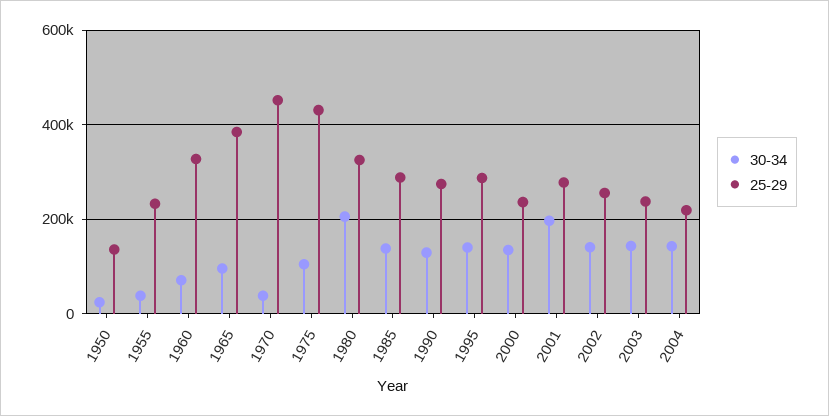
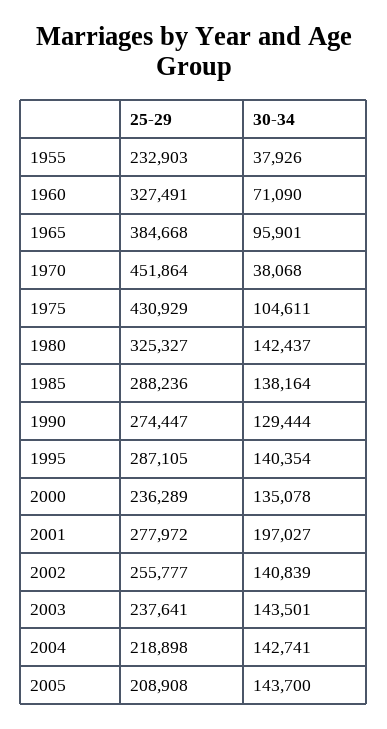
30-34, 1950: 20000 -> none
25-29, 1950: 140000 -> none
30-34, 1980: 200000 -> 142437
25-29, 2005: none -> 208908
30-34, 2005: none -> 143700

